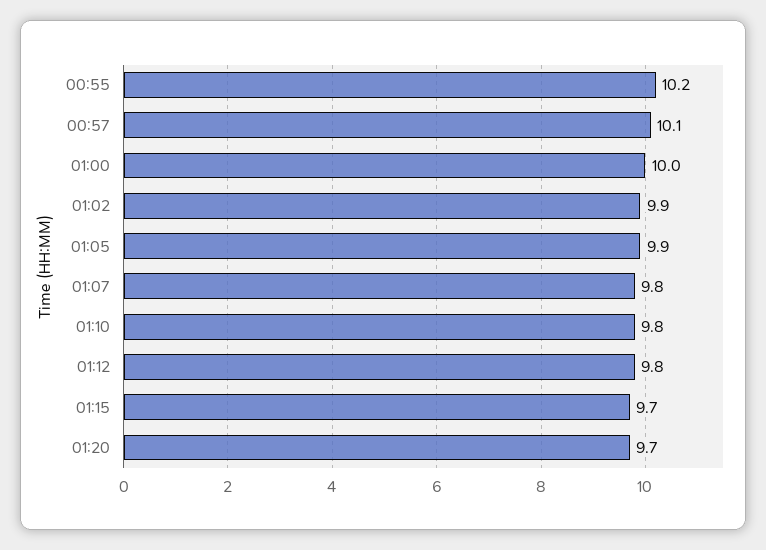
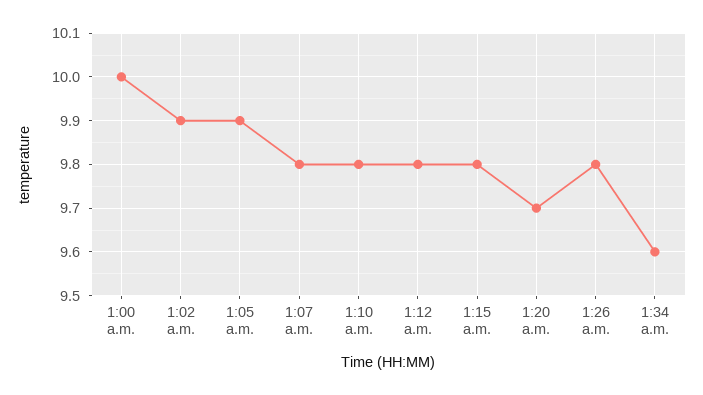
00:55: 10.2 -> none
00:57: 10.1 -> none
01:15: 9.7 -> 9.8
1:26 a.m.: none -> 9.8
1:34 a.m.: none -> 9.6

